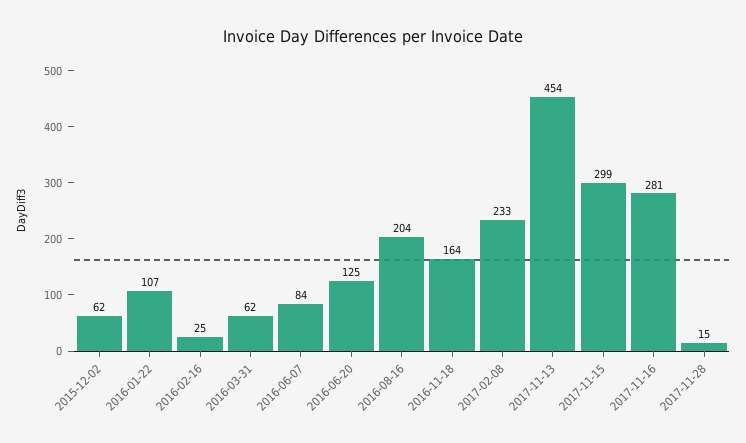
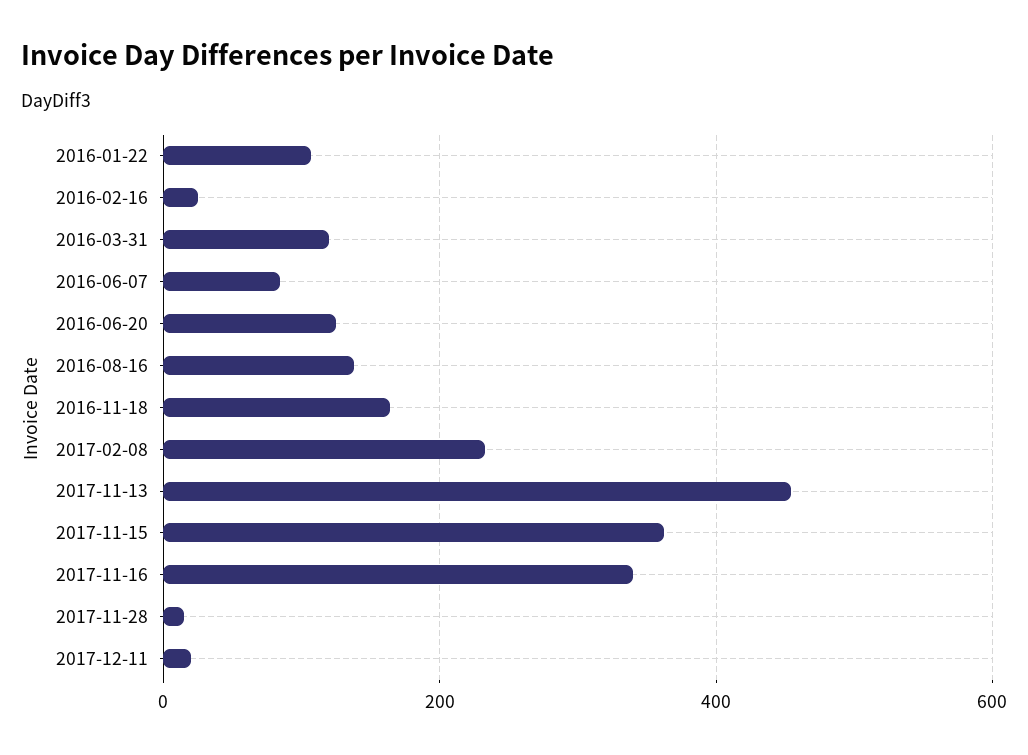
2015-12-02: 62 -> none
2016-03-31: 62 -> 120
2016-08-16: 204 -> 140
2017-11-15: 299 -> 360
2017-11-16: 281 -> 340
2017-12-11: none -> 20

